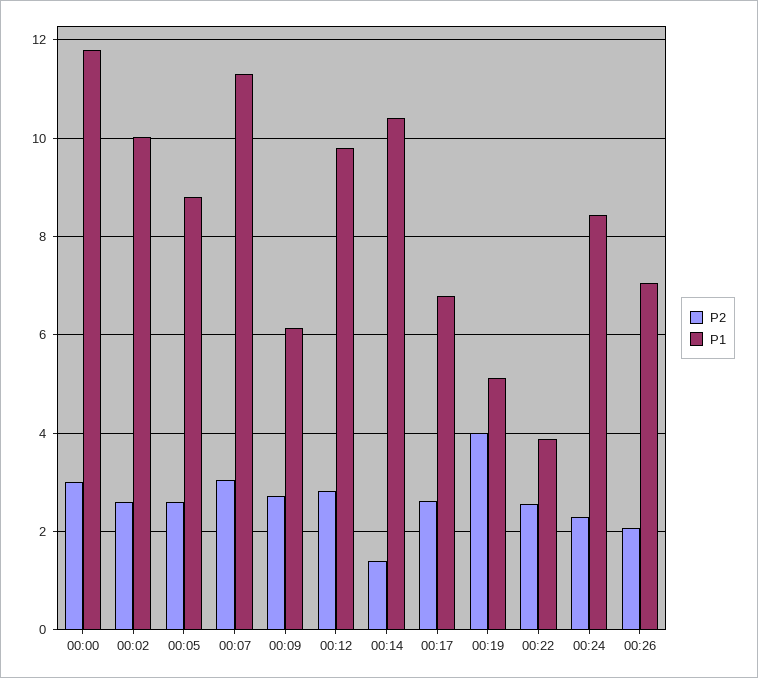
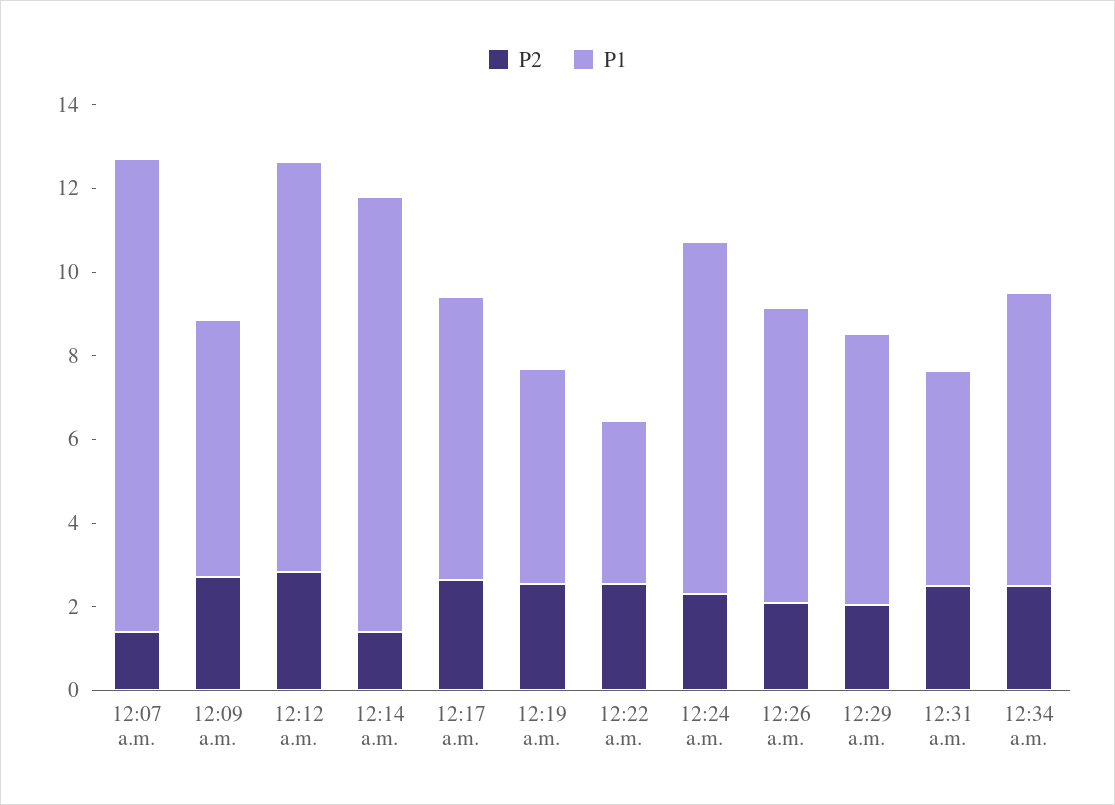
P2, 00:00: 3 -> none
P1, 00:00: 11.8 -> none
P2, 00:02: 2.6 -> none
P1, 00:02: 10 -> none
P2, 00:05: 2.6 -> none
P1, 00:05: 8.8 -> none
P2, 00:07: 3 -> 1.5
P2, 00:19: 4 -> 2.5
P2, 12:29 a.m.: none -> 2
P1, 12:29 a.m.: none -> 6.5
P2, 12:31 a.m.: none -> 2.5
P1, 12:31 a.m.: none -> 5
P2, 12:34 a.m.: none -> 2.5
P1, 12:34 a.m.: none -> 7

